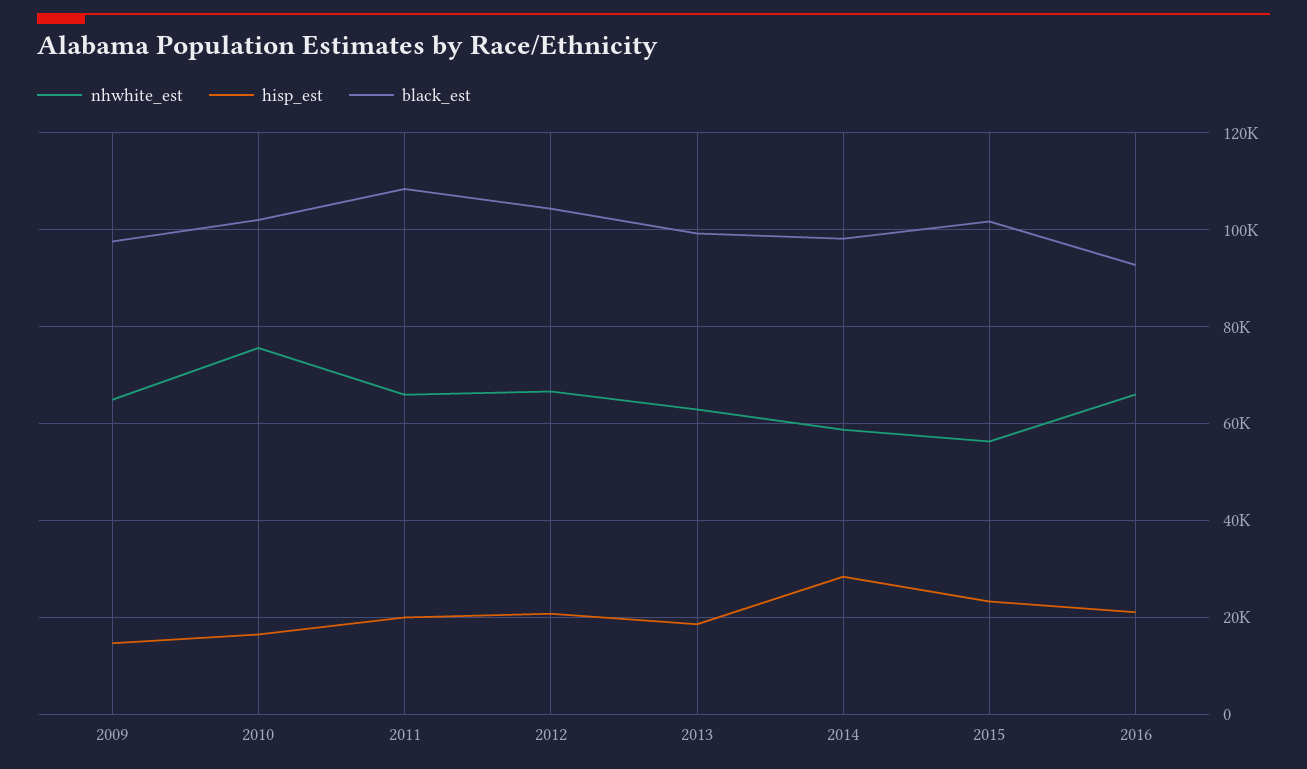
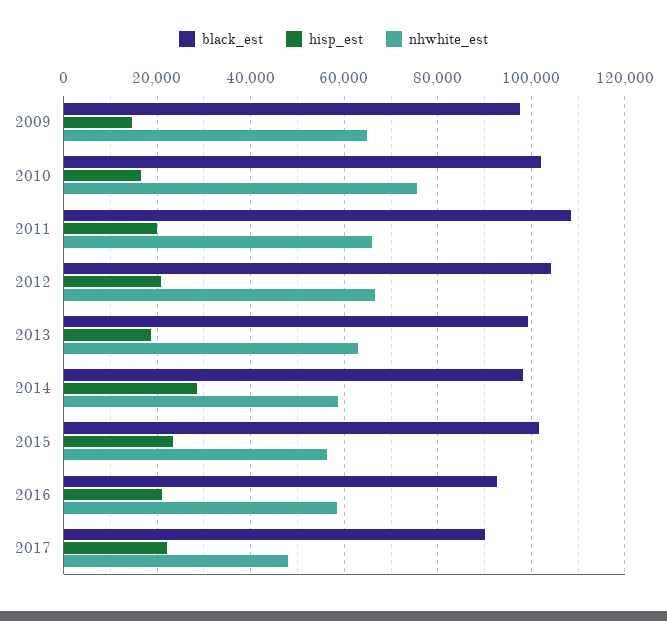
nhwhite_est, 2016: 66000 -> 58000
black_est, 2017: none -> 90000
hisp_est, 2017: none -> 22000
nhwhite_est, 2017: none -> 48000

